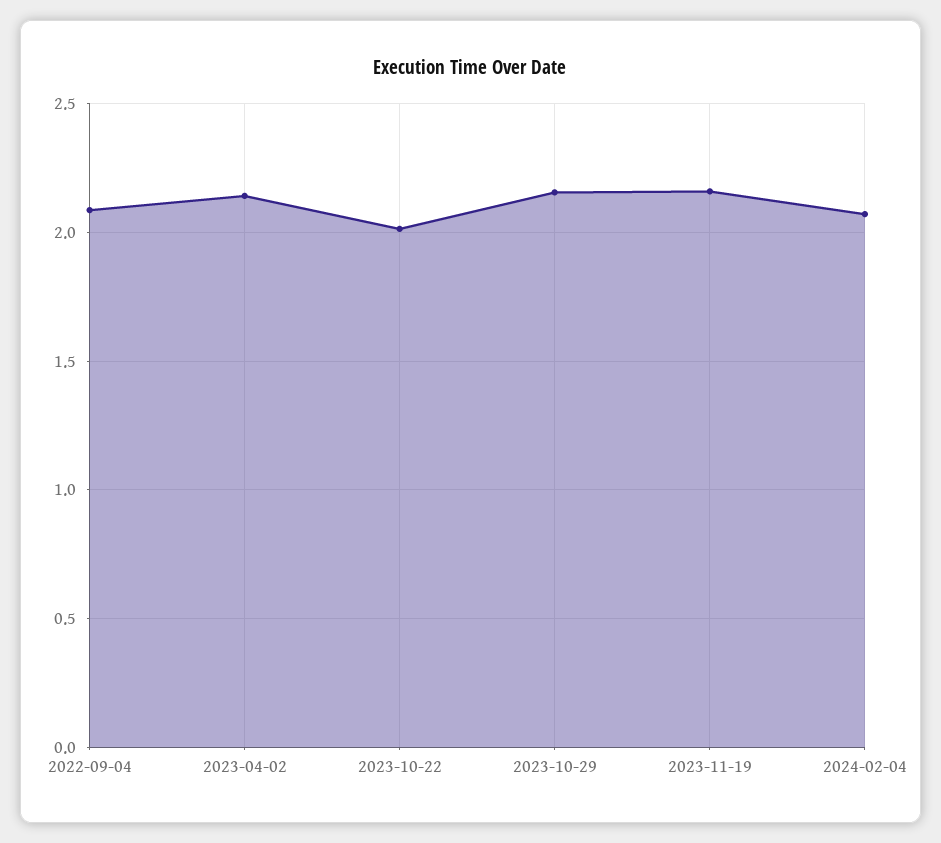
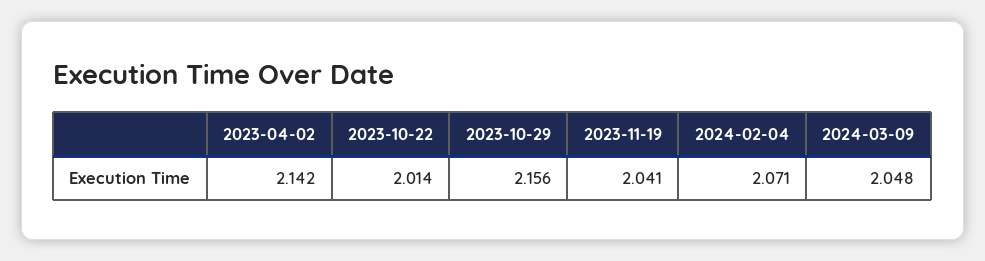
2022-09-04: 2.1 -> none
2023-11-19: 2.15 -> 2.041
2024-03-09: none -> 2.048

